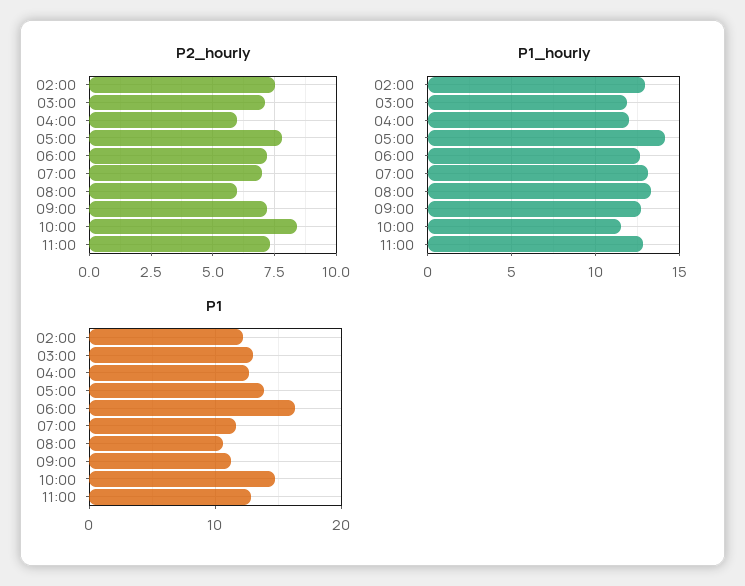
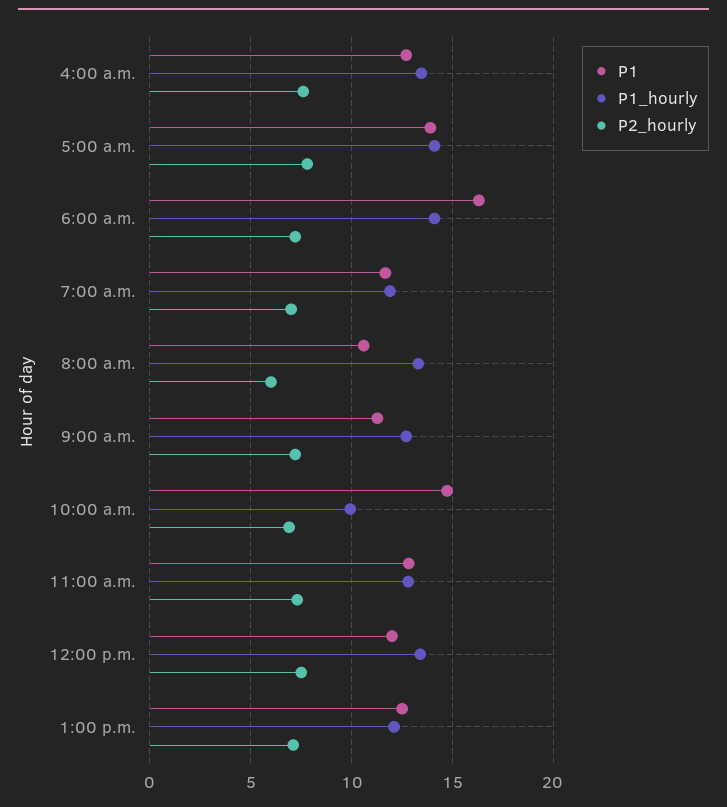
P2_hourly, 02:00: 7.5 -> none
P2_hourly, 03:00: 7 -> none
P2_hourly, 04:00: 6 -> 7.5
P2_hourly, 10:00: 8.5 -> 7
P1_hourly, 02:00: 13 -> none
P1_hourly, 03:00: 12 -> none
P1_hourly, 04:00: 12 -> 13.5
P1_hourly, 06:00: 12.5 -> 14
P1_hourly, 07:00: 13 -> 12
P1_hourly, 10:00: 11.5 -> 10
P1, 02:00: 12 -> none
P1, 03:00: 13 -> none
P1, 12:00 p.m.: none -> 12
P1_hourly, 12:00 p.m.: none -> 13.5
P2_hourly, 12:00 p.m.: none -> 7.5
P1, 1:00 p.m.: none -> 12.5
P1_hourly, 1:00 p.m.: none -> 12
P2_hourly, 1:00 p.m.: none -> 7

